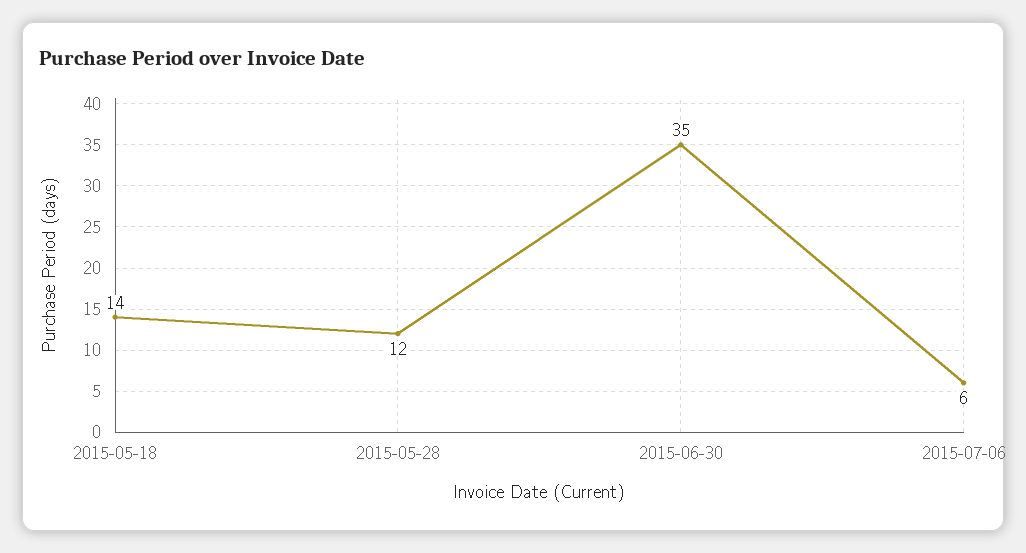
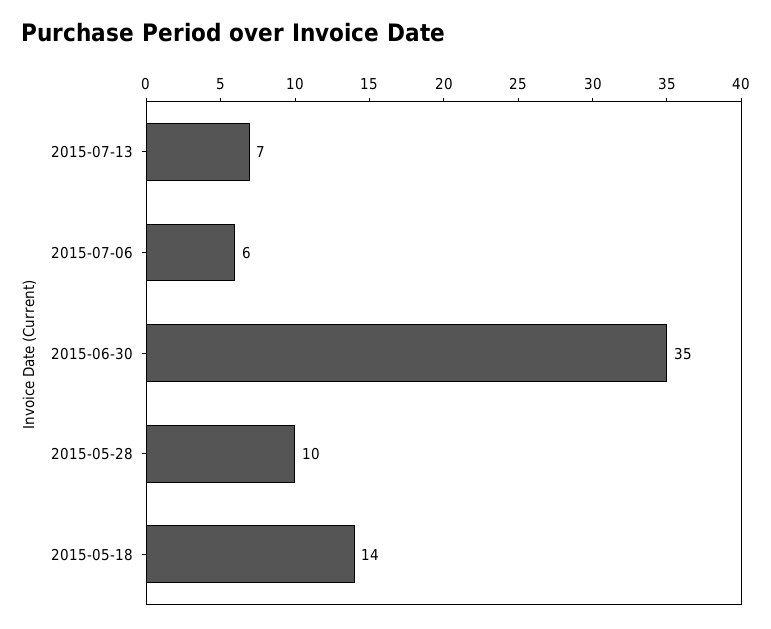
2015-05-28: 12 -> 10
2015-07-13: none -> 7

